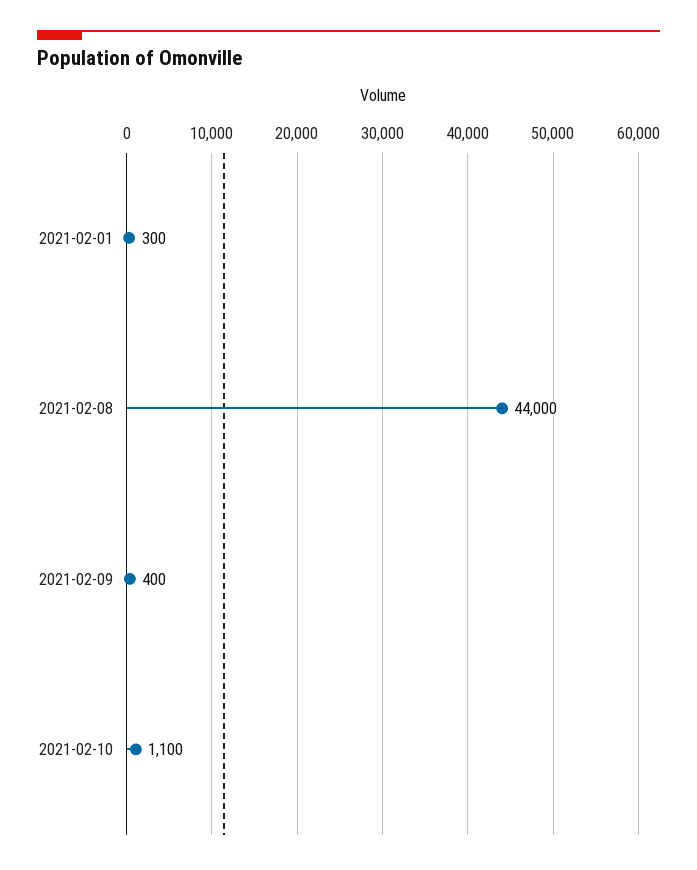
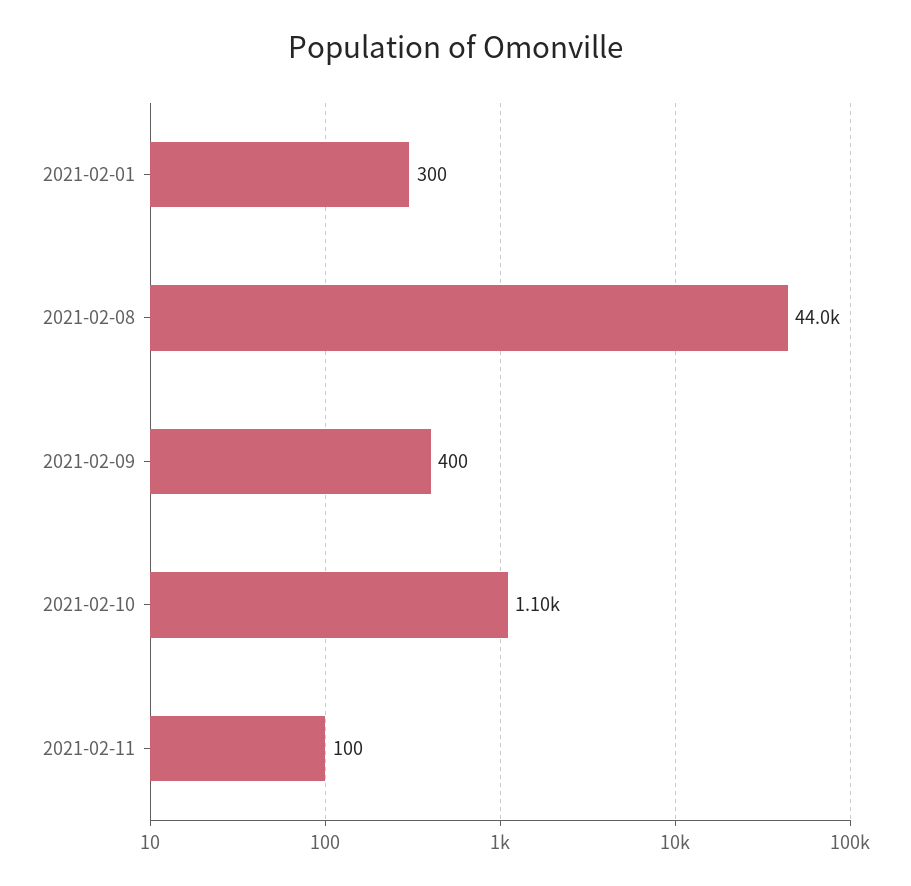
2021-02-11: none -> 100

